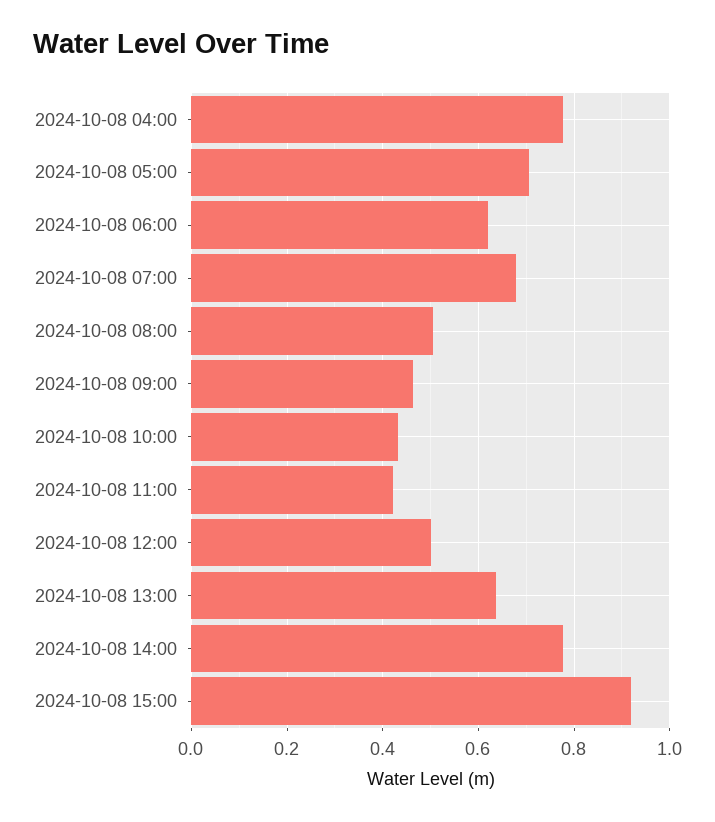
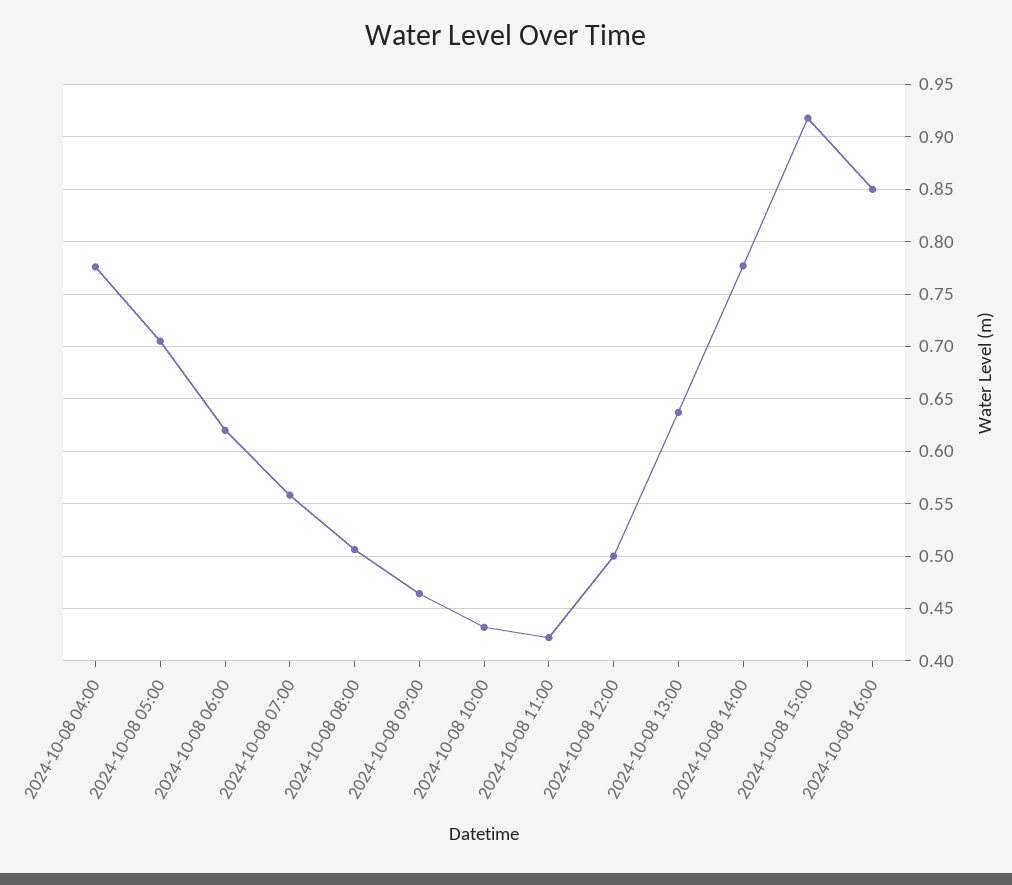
2024-10-08 07:00: 0.68 -> 0.56
2024-10-08 16:00: none -> 0.85

